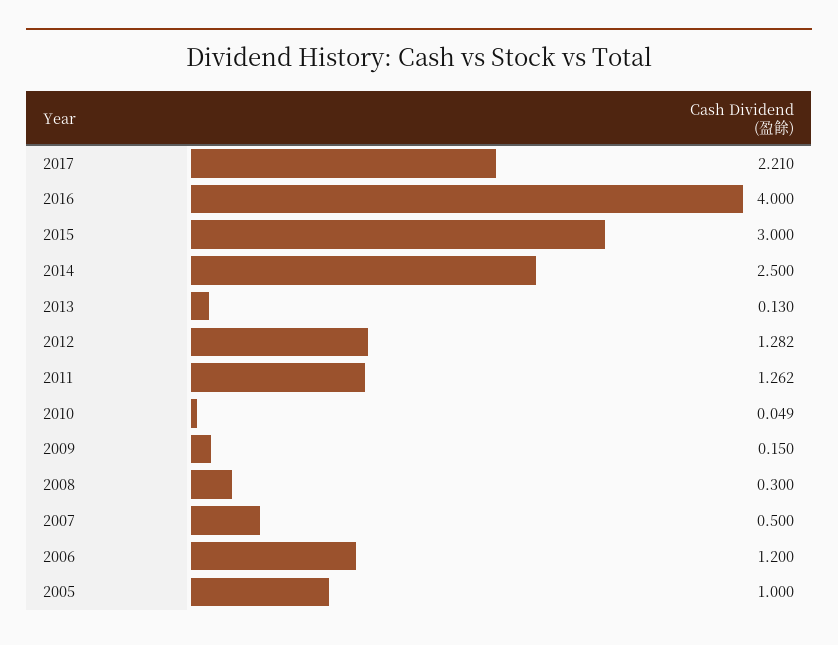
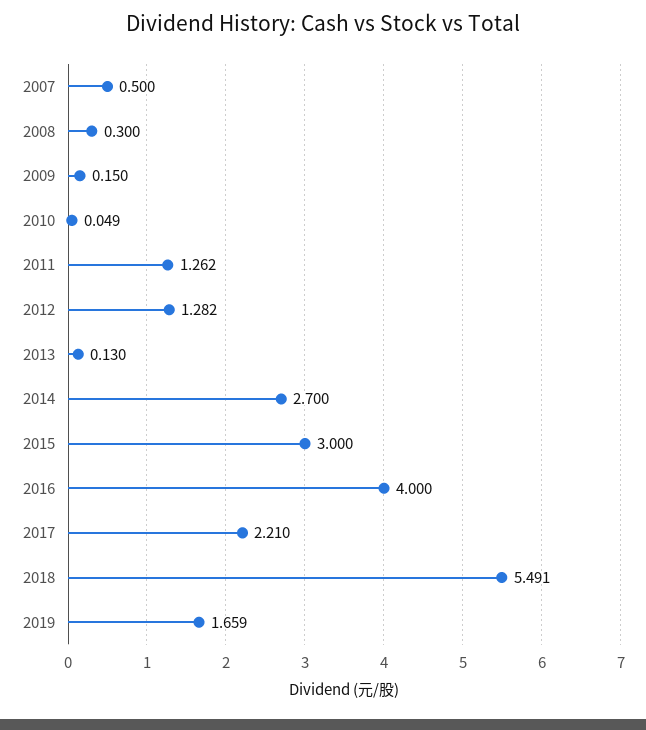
2014: 2.5 -> 2.7
2006: 1.2 -> none
2005: 1 -> none
2018: none -> 5.491
2019: none -> 1.659

